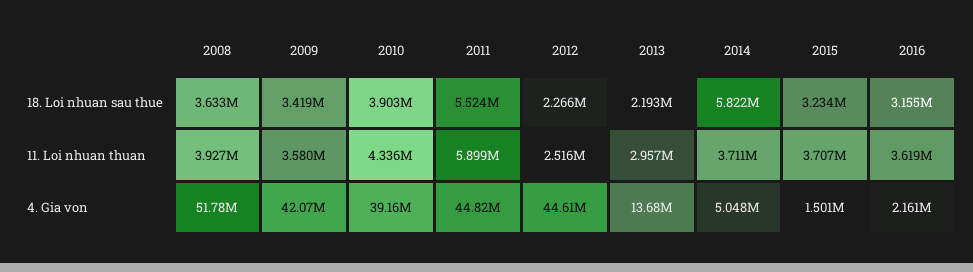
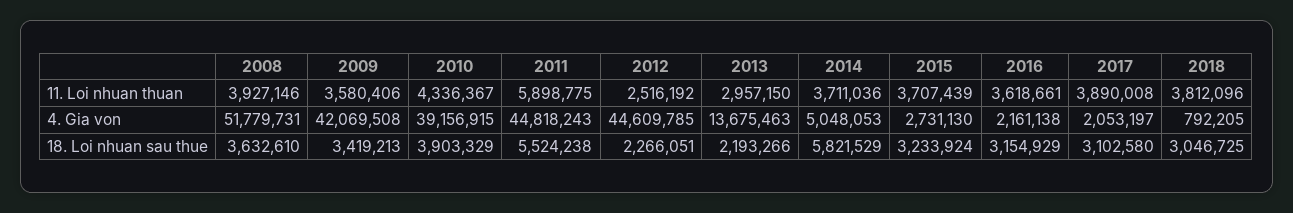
2015, 4. Gia von: 1501000 -> 2731130
2017, 11. Loi nhuan thuan: none -> 3890008
2018, 11. Loi nhuan thuan: none -> 3812096
2017, 4. Gia von: none -> 2053197
2018, 4. Gia von: none -> 792205
2017, 18. Loi nhuan sau thue: none -> 3102580
2018, 18. Loi nhuan sau thue: none -> 3046725

